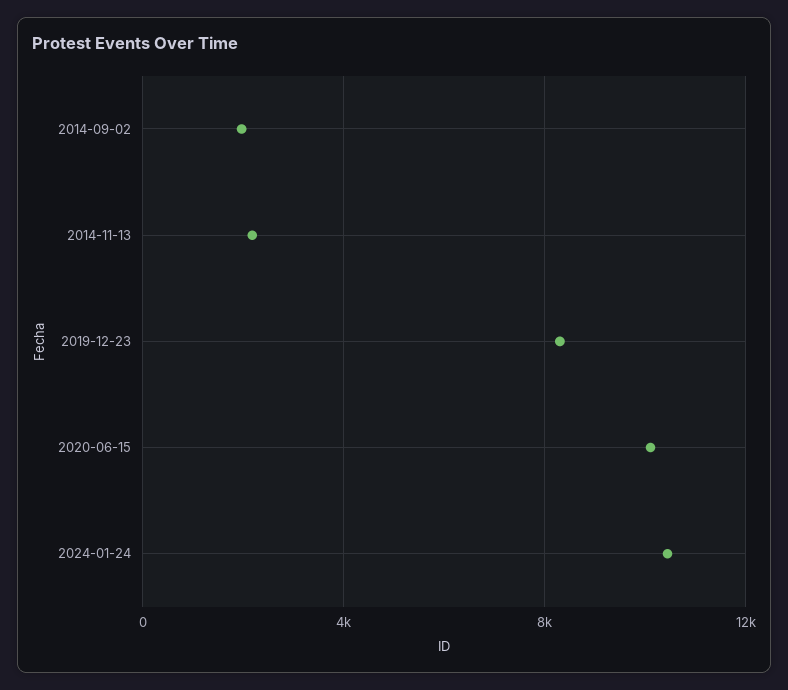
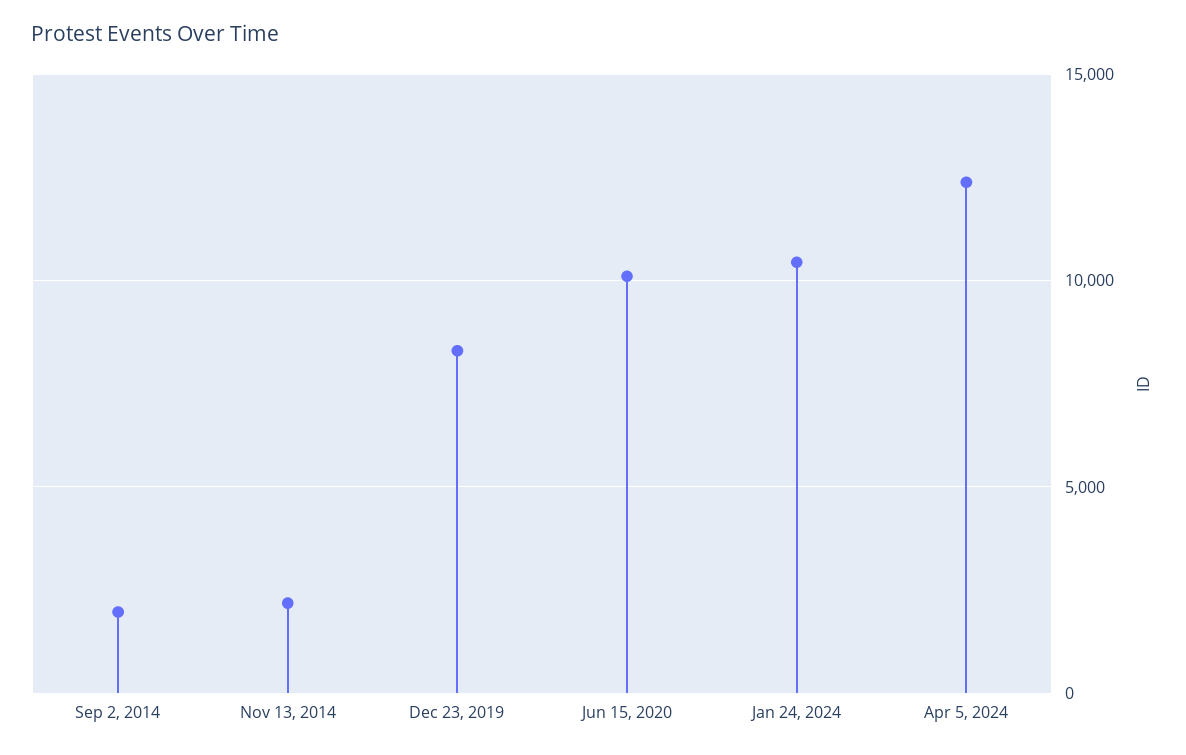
Apr 5, 2024: none -> 12500

